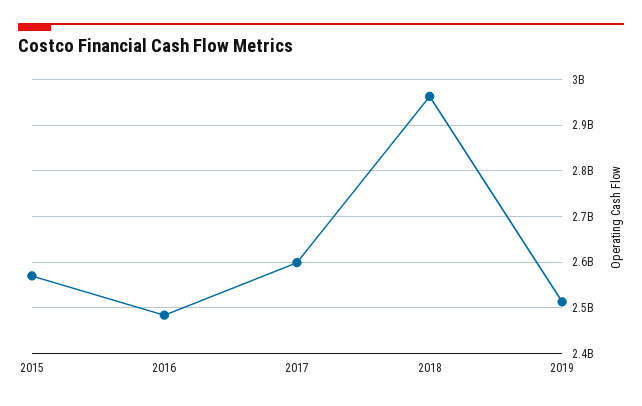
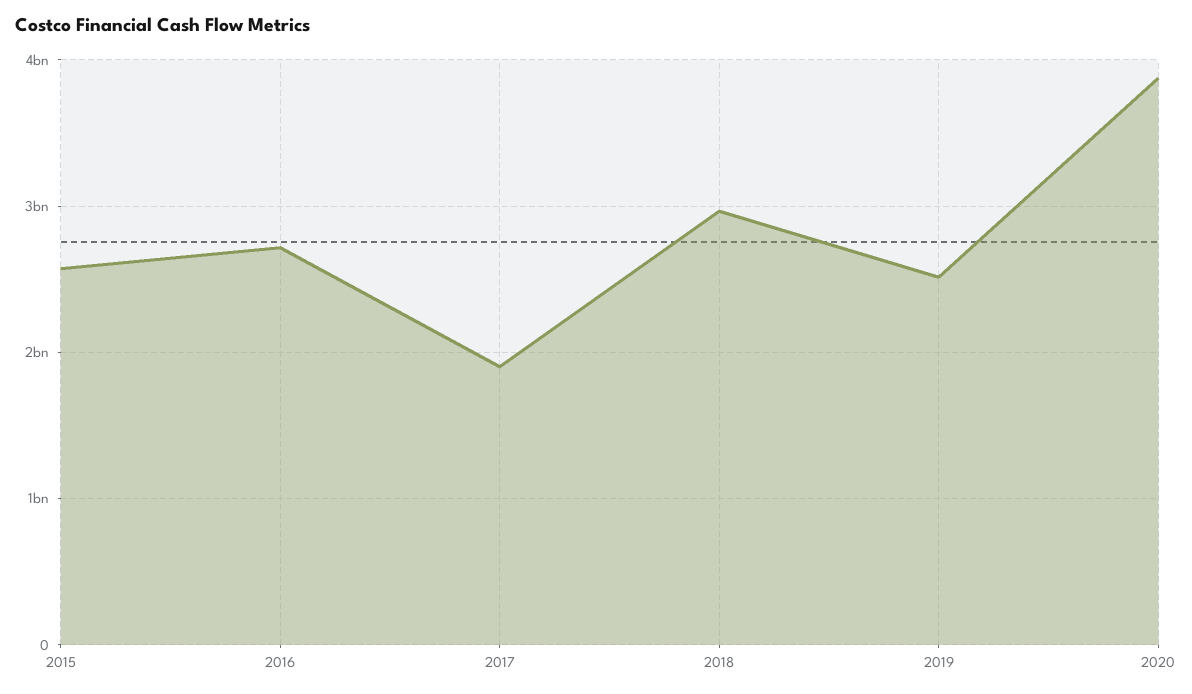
2016: 2480000000 -> 2700000000
2017: 2600000000 -> 1900000000
2020: none -> 3900000000

